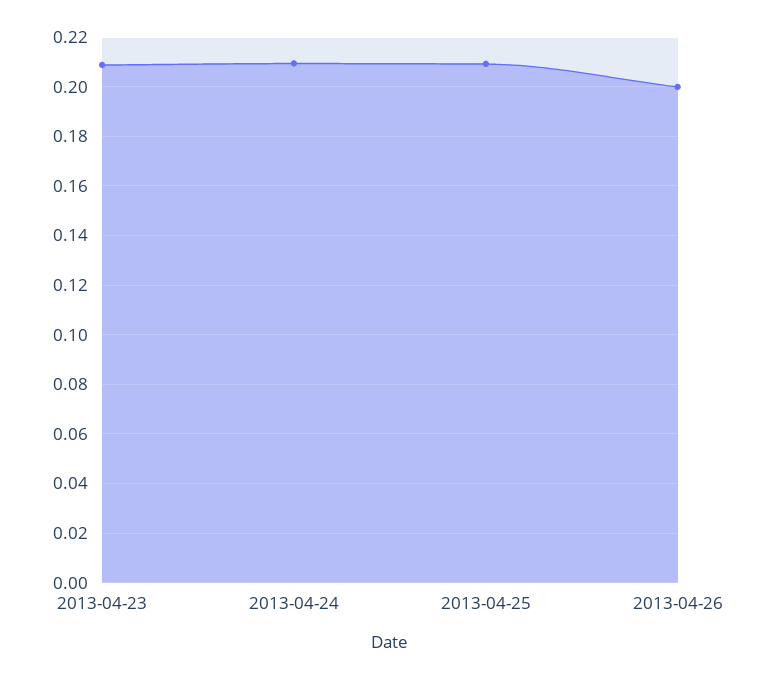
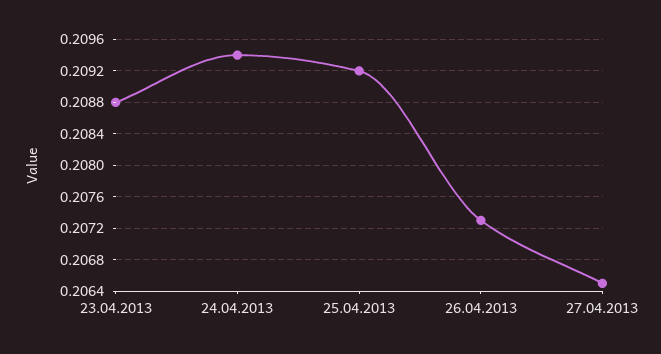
2013-04-26: 0.2 -> 0.2073
27.04.2013: none -> 0.2065

